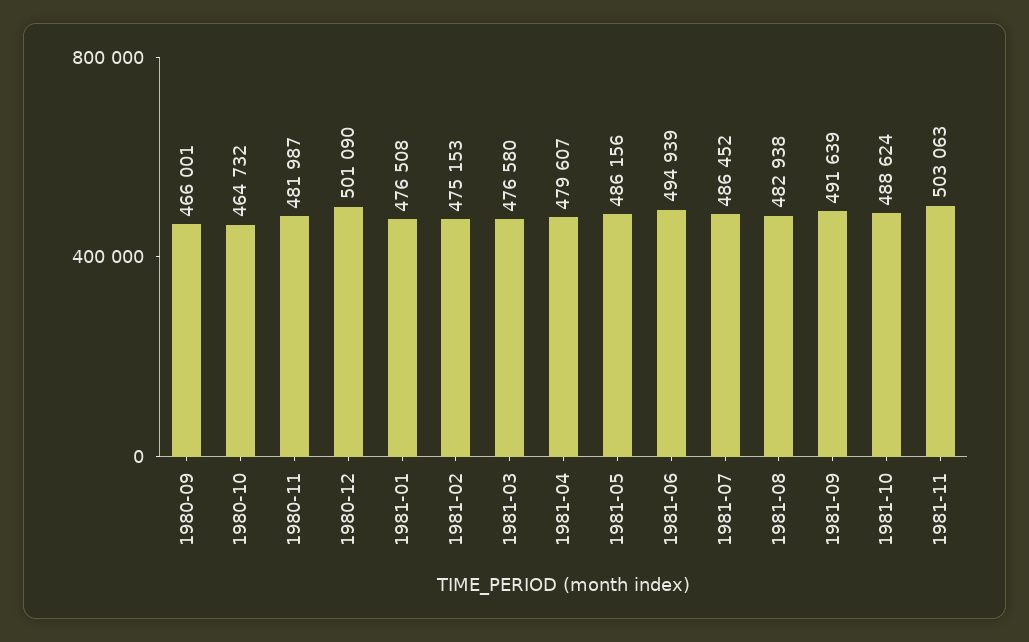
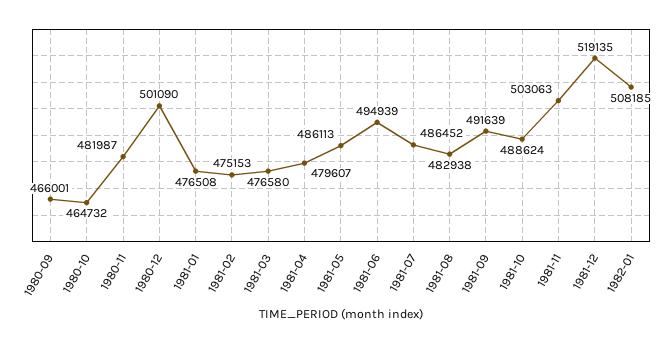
1981-05: 486156 -> 486113
1981-12: none -> 519135
1982-01: none -> 508185

